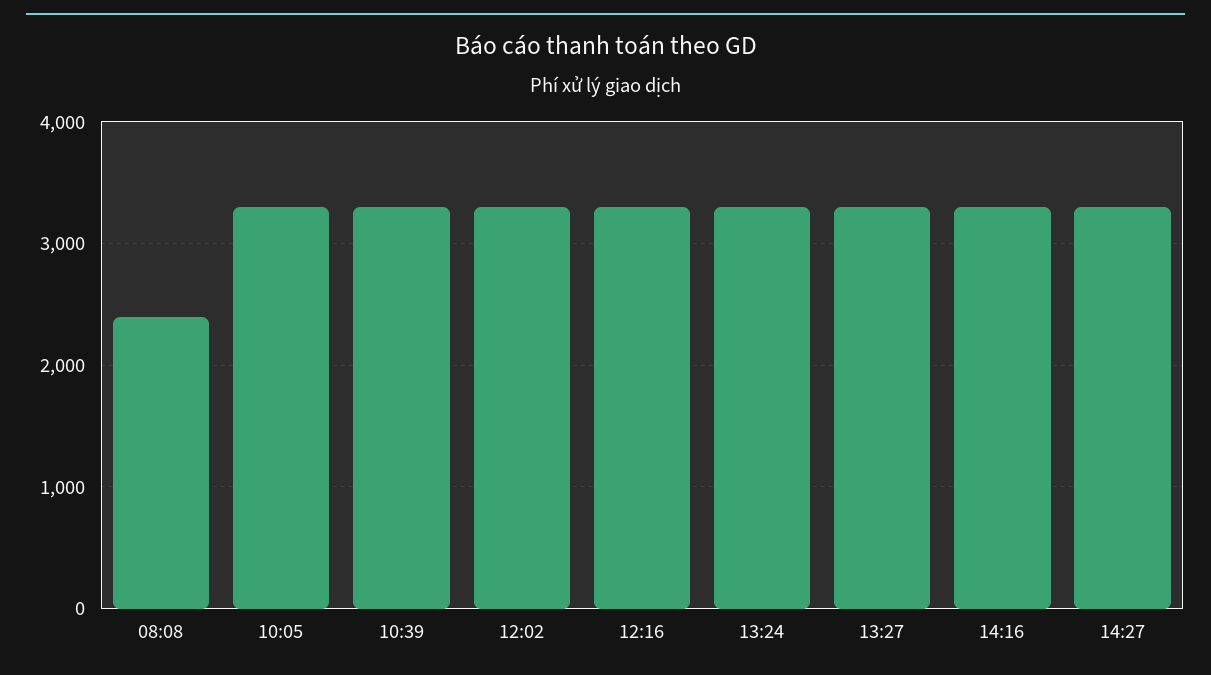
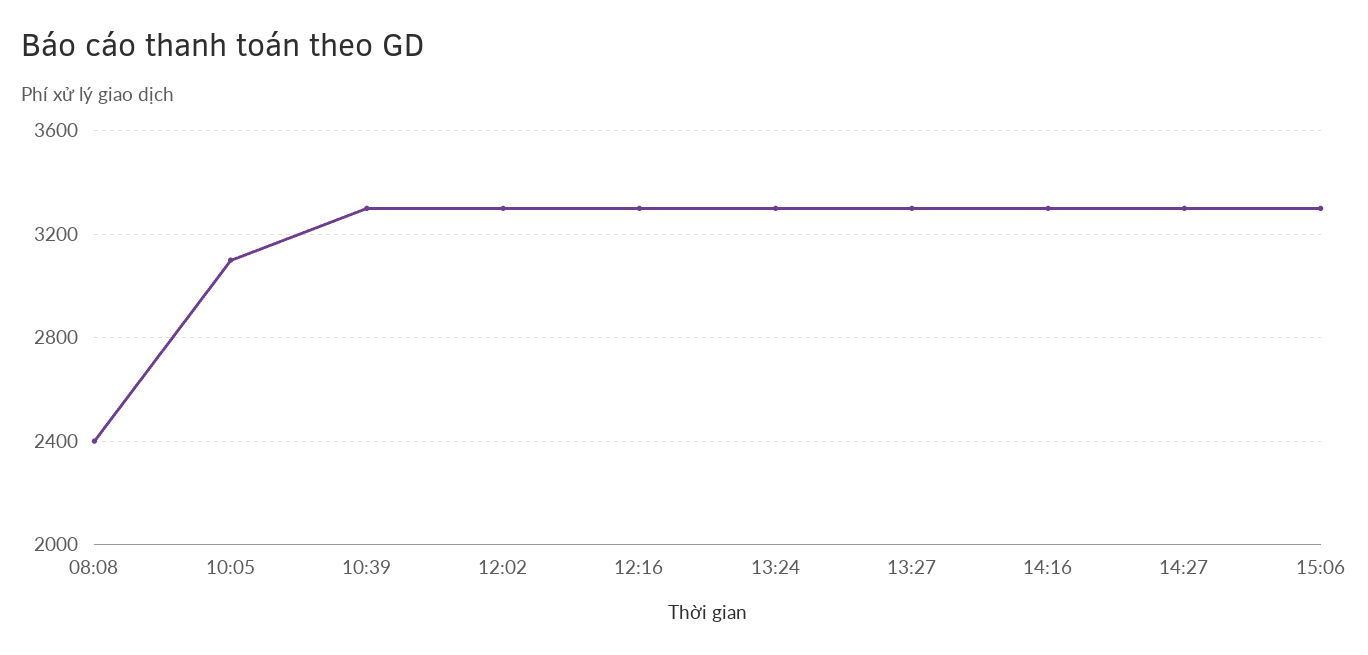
10:05: 3300 -> 3100
15:06: none -> 3300

